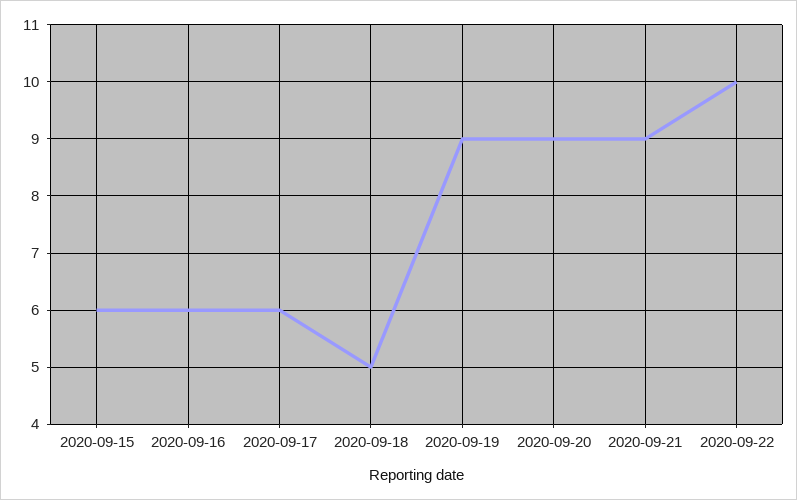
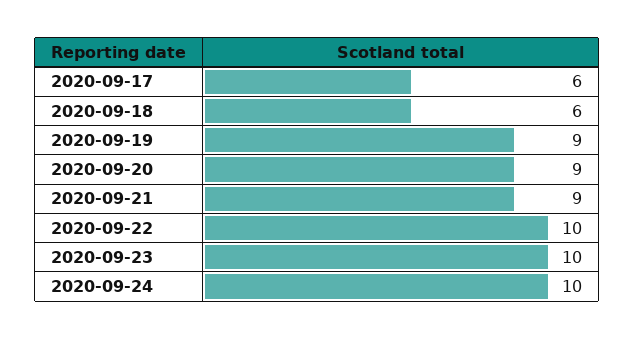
2020-09-15: 6 -> none
2020-09-16: 6 -> none
2020-09-18: 5 -> 6
2020-09-23: none -> 10
2020-09-24: none -> 10

